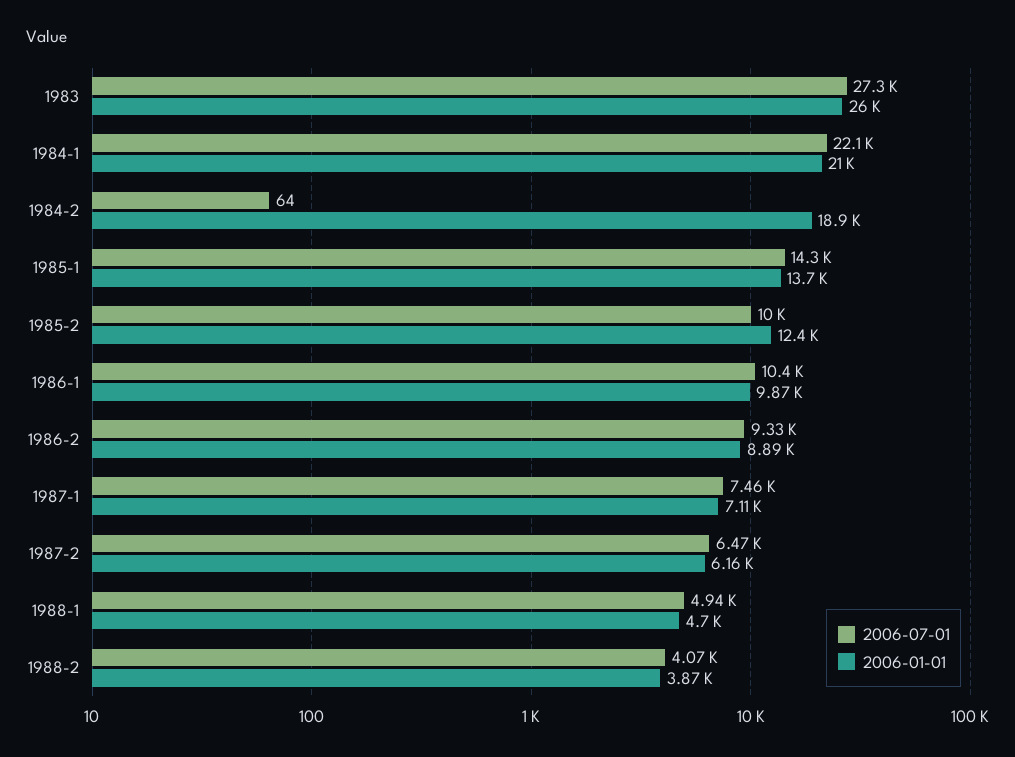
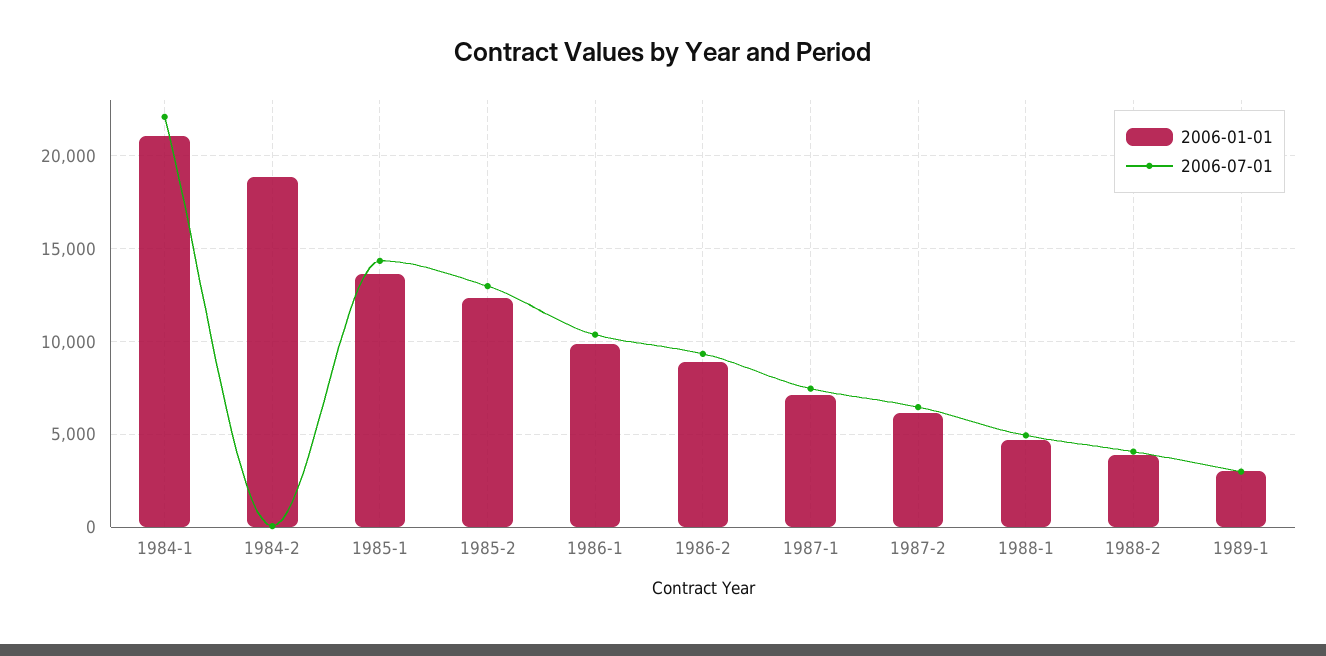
2006-07-01, 1983: 27300 -> none
2006-01-01, 1983: 26000 -> none
2006-07-01, 1985-2: 10000 -> 13000
2006-01-01, 1989-1: none -> 3000
2006-07-01, 1989-1: none -> 3000

